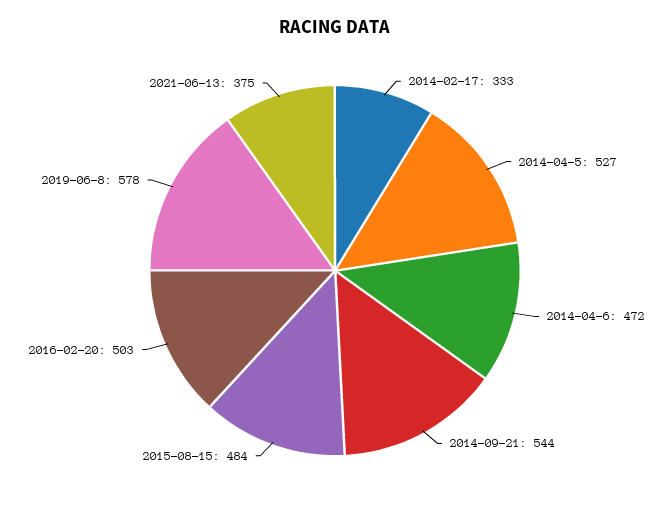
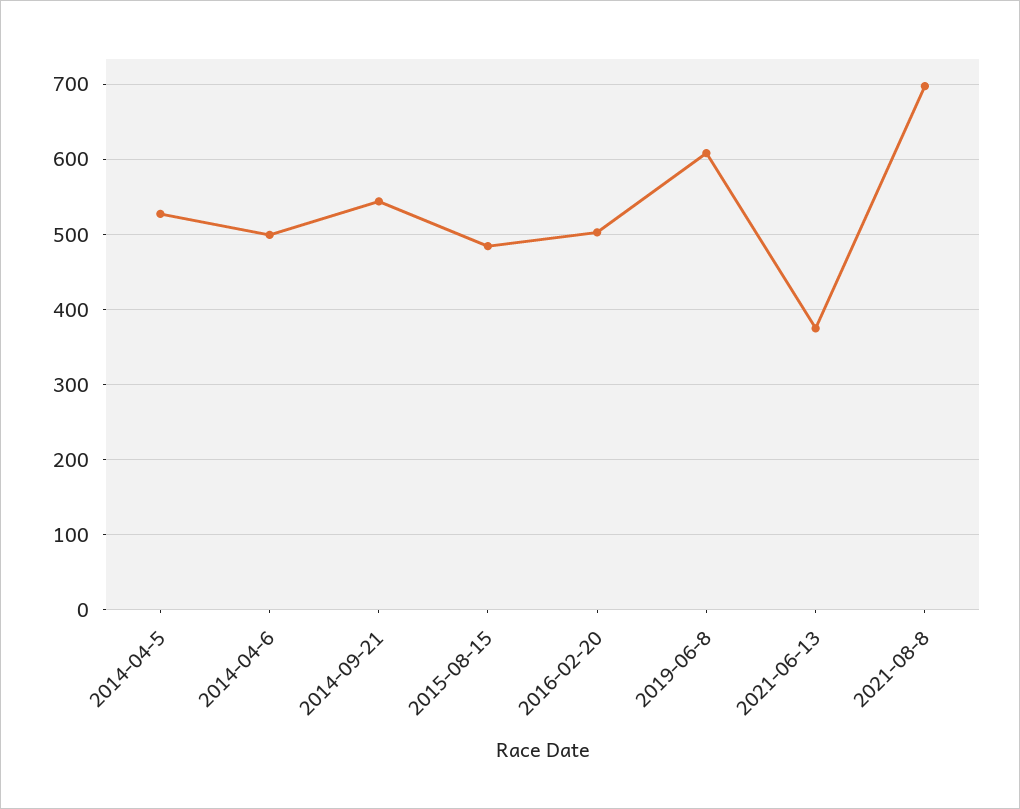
2014-02-17: 333 -> none
2014-04-6: 472 -> 500
2019-06-8: 578 -> 610
2021-08-8: none -> 700

